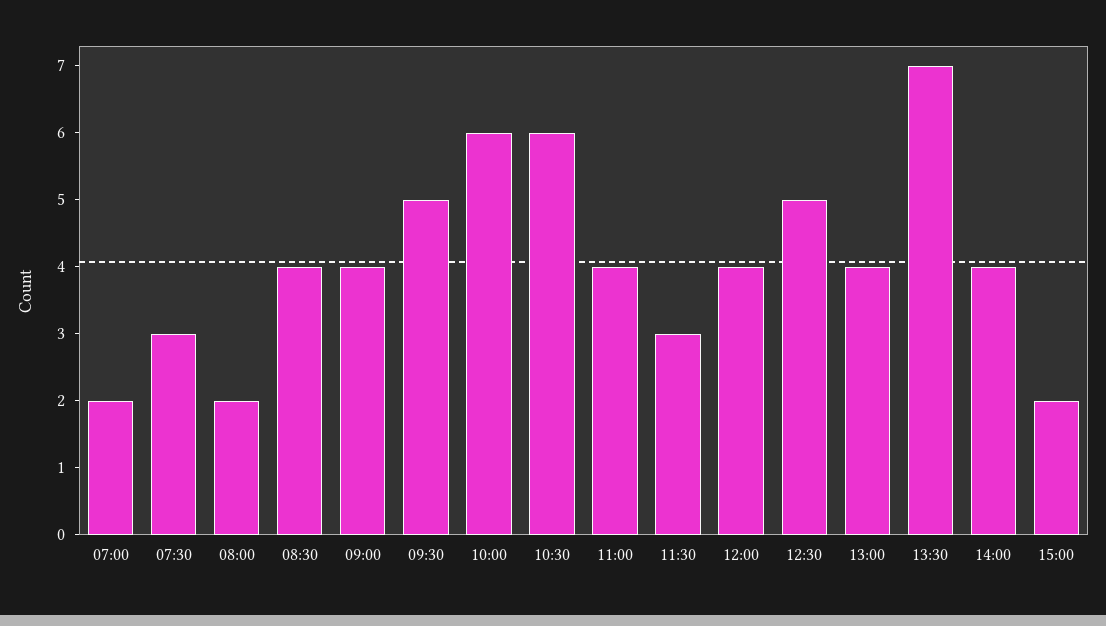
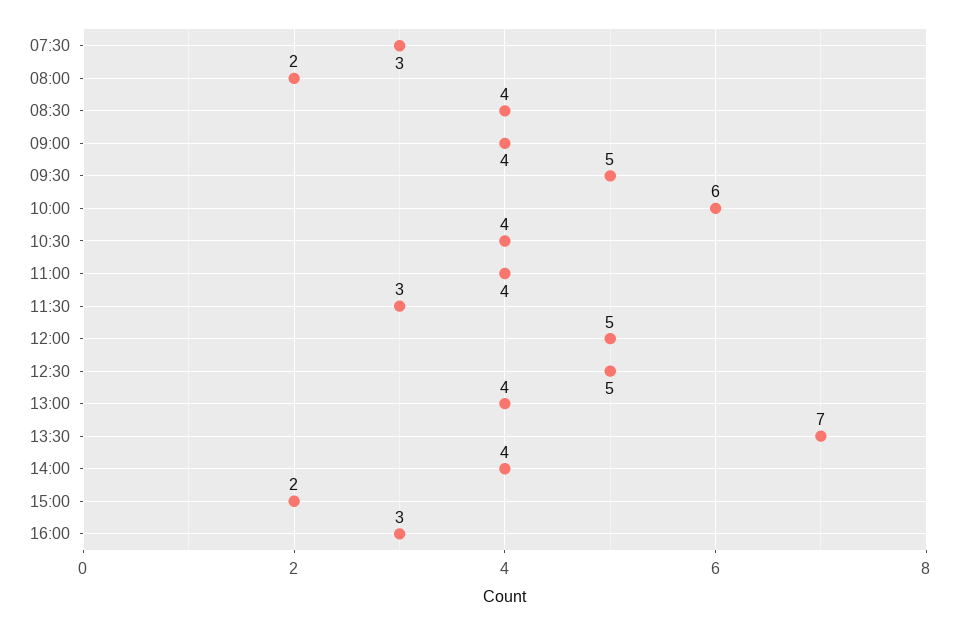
07:00: 2 -> none
10:30: 6 -> 4
12:00: 4 -> 5
16:00: none -> 3

